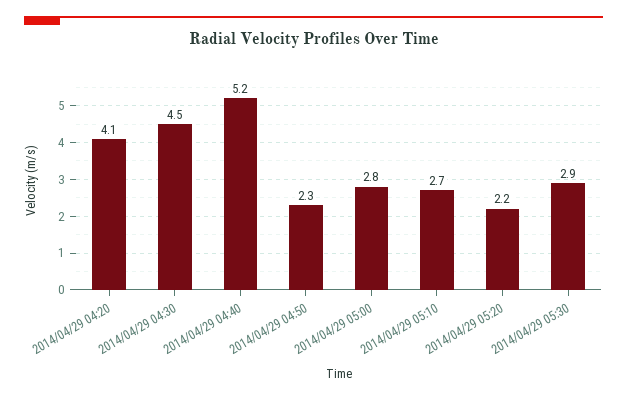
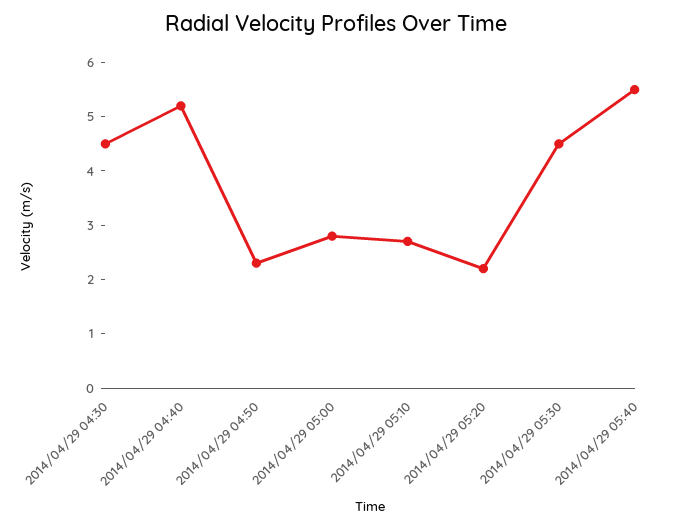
2014/04/29 04:20: 4.1 -> none
2014/04/29 05:30: 2.9 -> 4.5
2014/04/29 05:40: none -> 5.5

